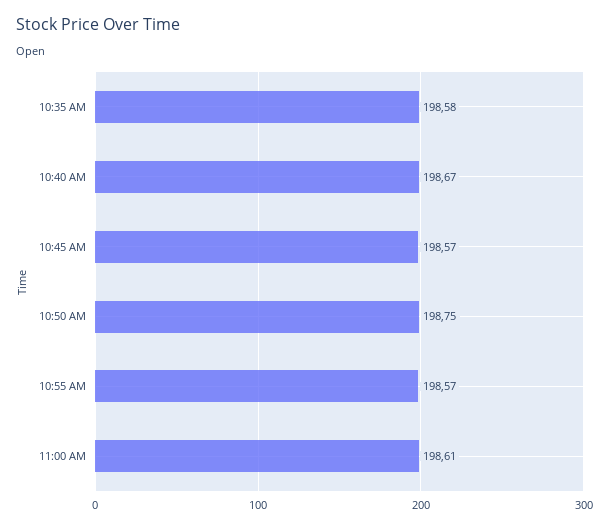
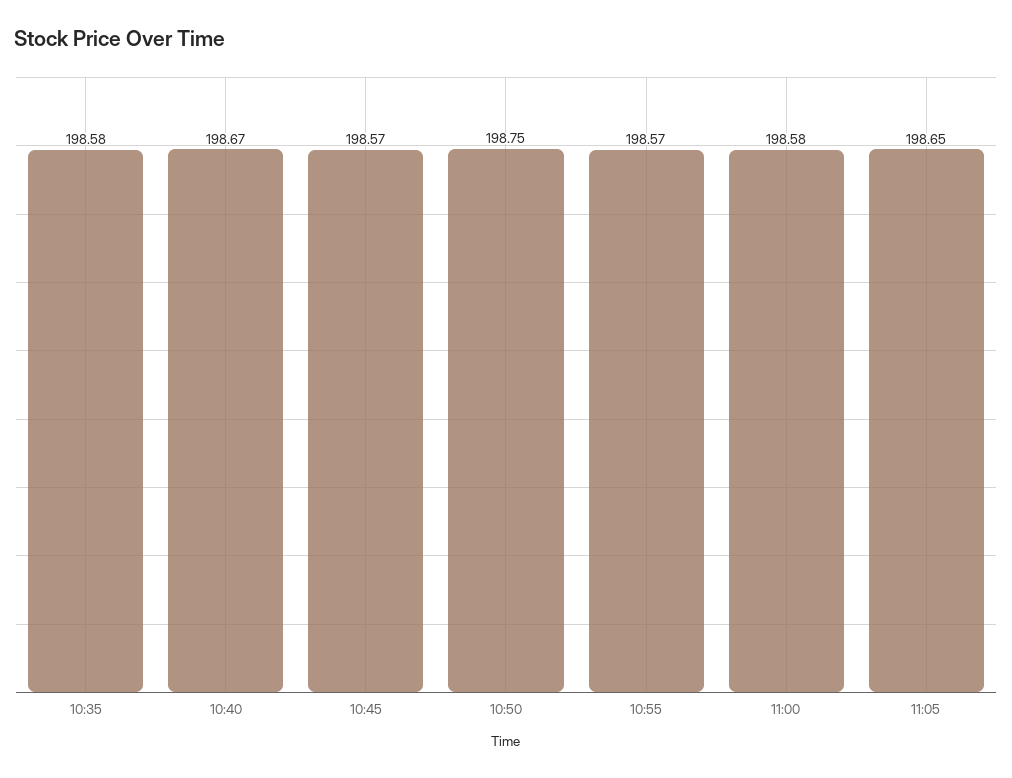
11:00 AM: 198.61 -> 198.58
11:05: none -> 198.65

